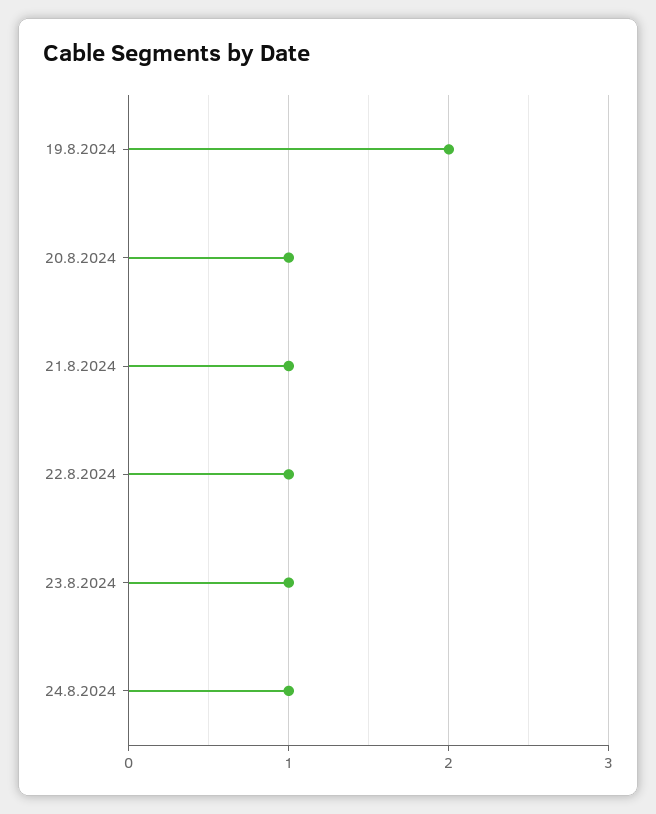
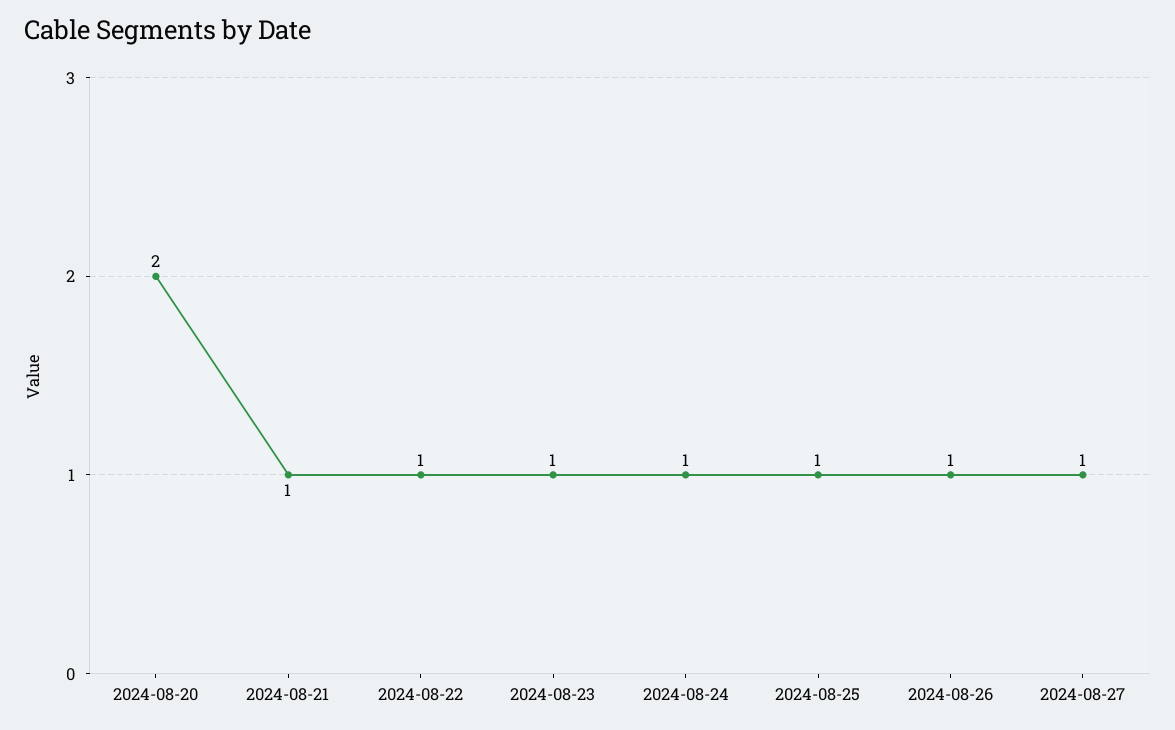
19.8.2024: 2 -> none
20.8.2024: 1 -> 2
2024-08-25: none -> 1
2024-08-26: none -> 1
2024-08-27: none -> 1

